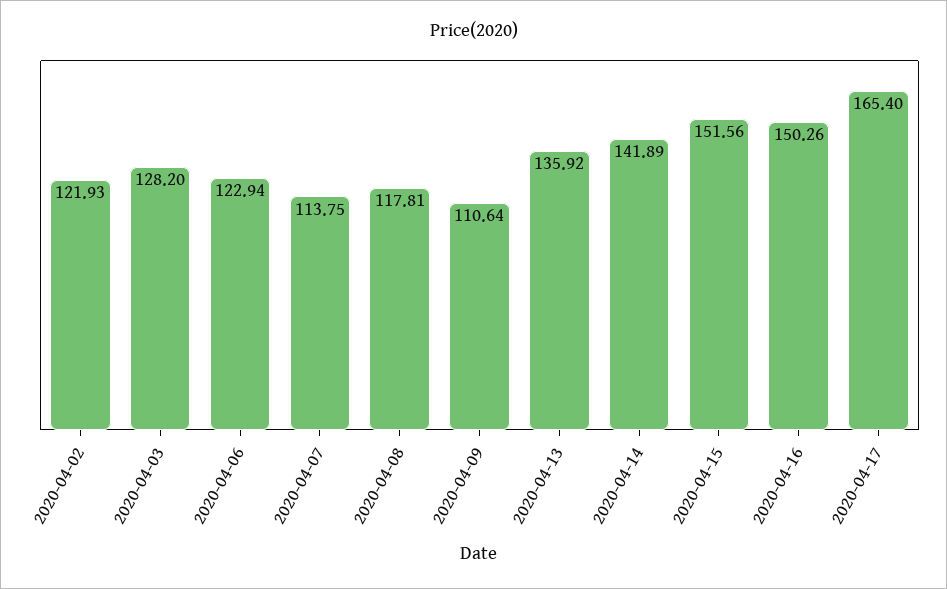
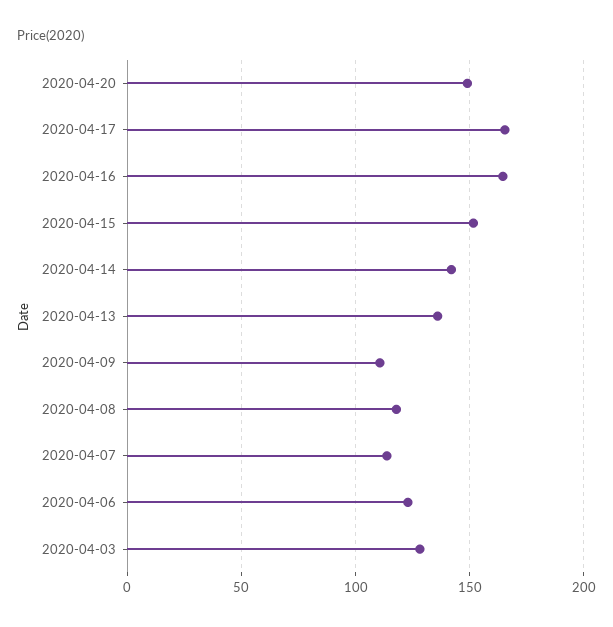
2020-04-02: 121.93 -> none
2020-04-16: 150.26 -> 165
2020-04-20: none -> 150

